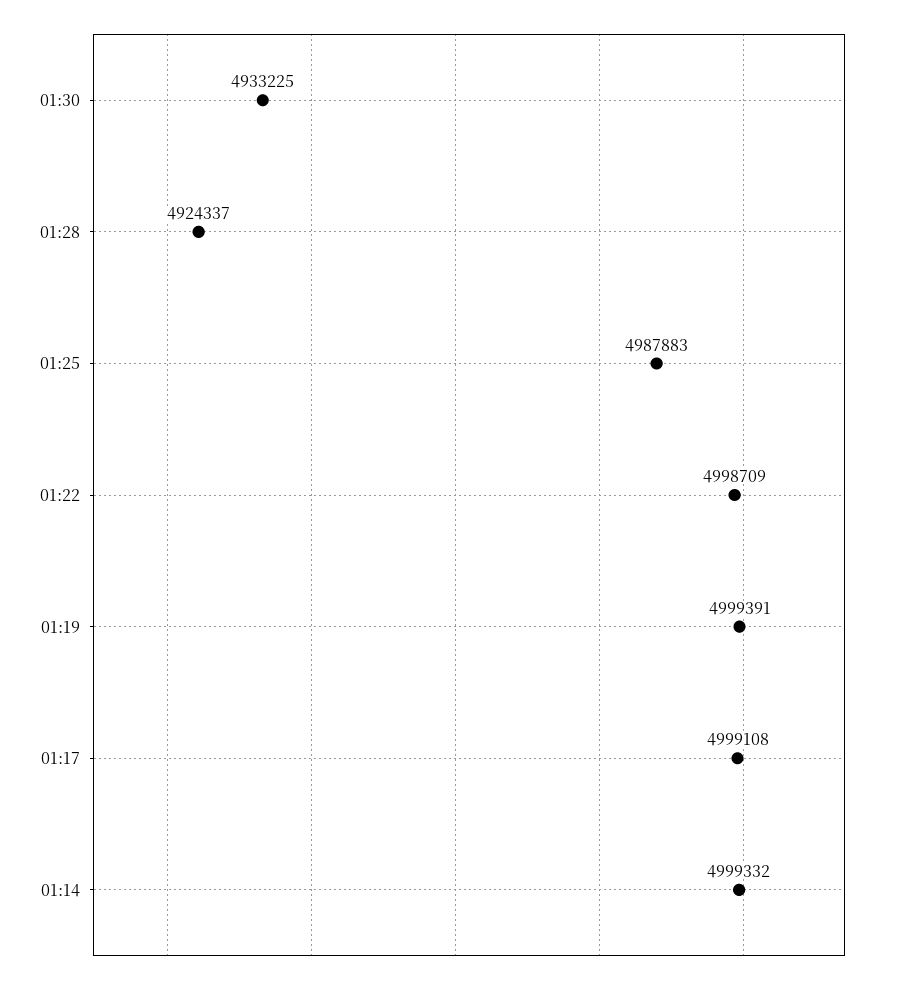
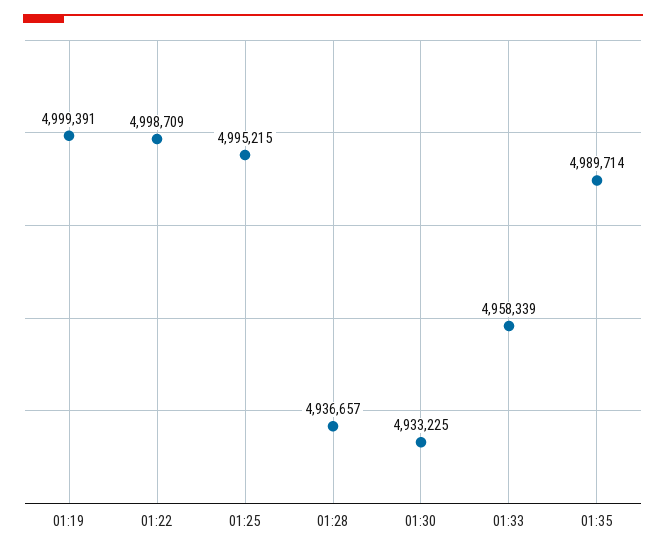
01:28: 4924337 -> 4936657
01:25: 4987883 -> 4995215
01:17: 4999108 -> none
01:14: 4999332 -> none
01:33: none -> 4958339
01:35: none -> 4989714

